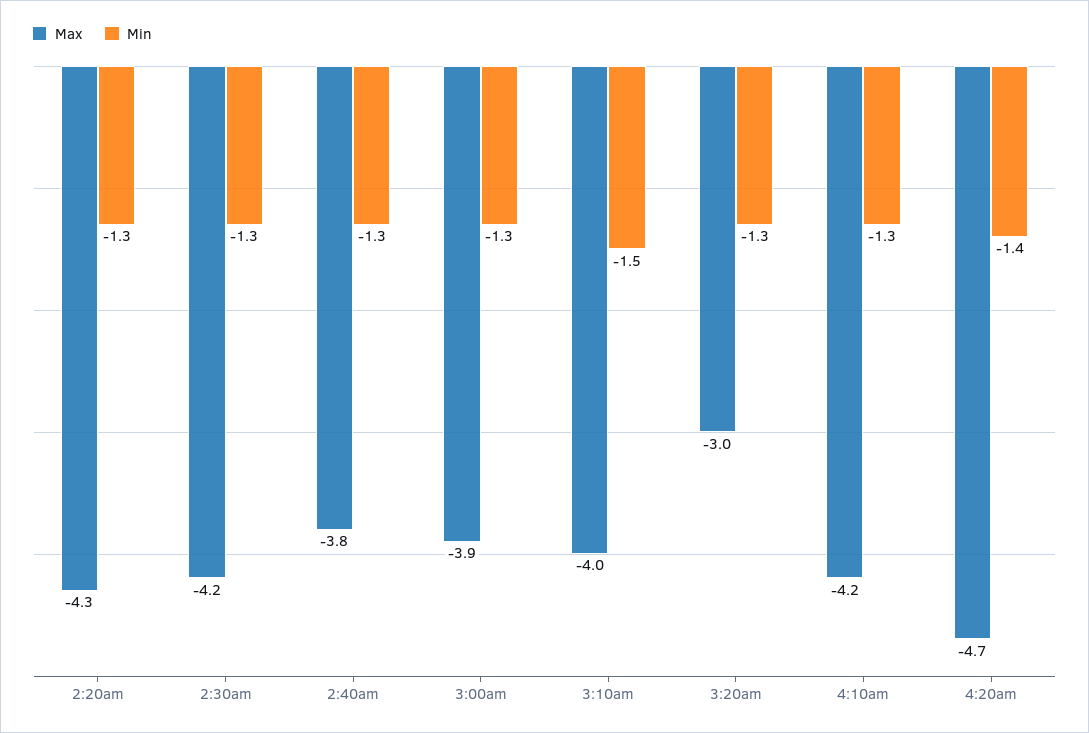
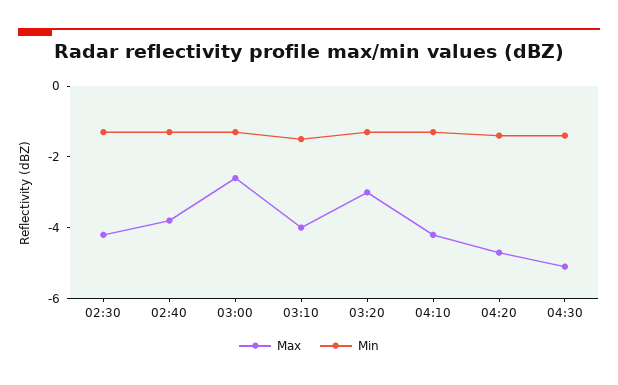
Max, 2:20am: -4.3 -> none
Min, 2:20am: -1.3 -> none
Max, 3:00am: -3.9 -> -2.5
Max, 04:30: none -> -5
Min, 04:30: none -> -1.5

